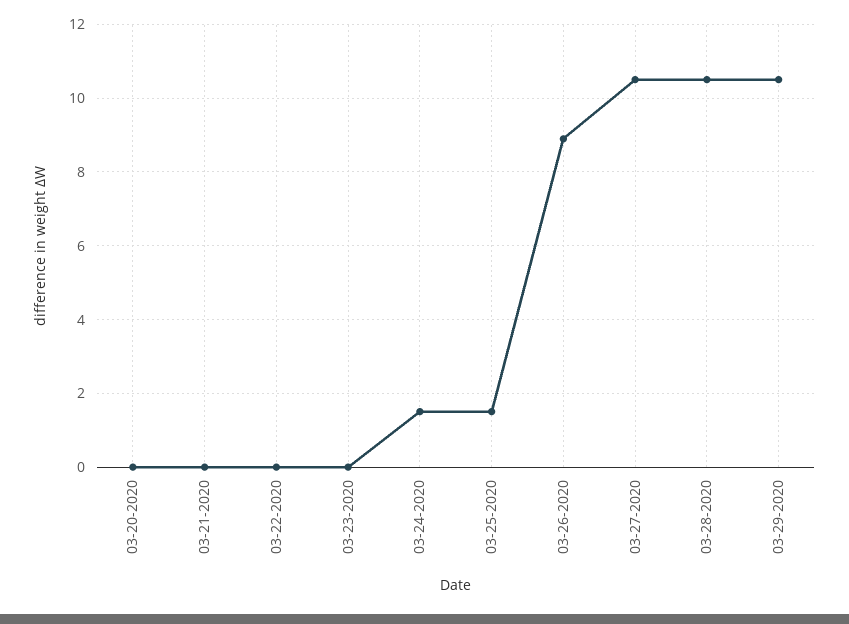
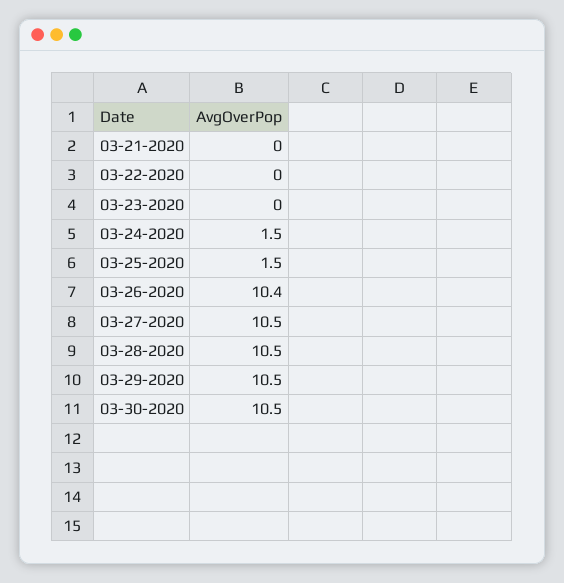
03-20-2020: 0 -> none
03-26-2020: 9 -> 10.4
03-30-2020: none -> 10.5

